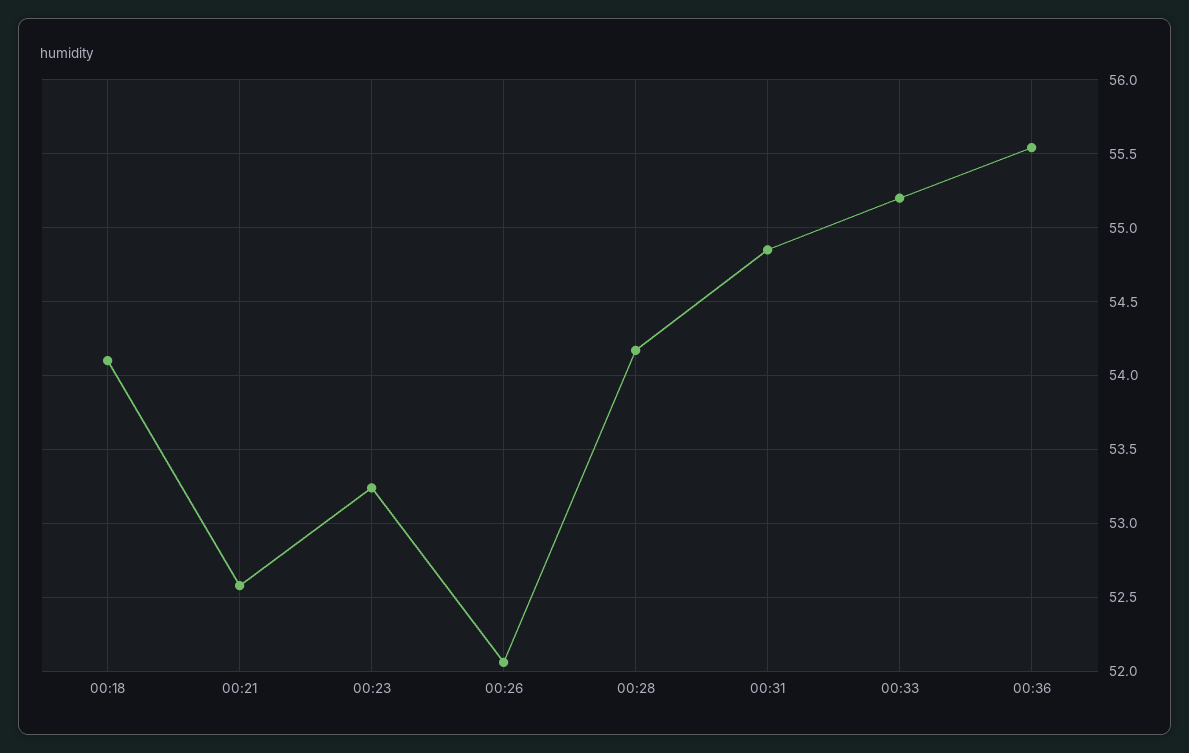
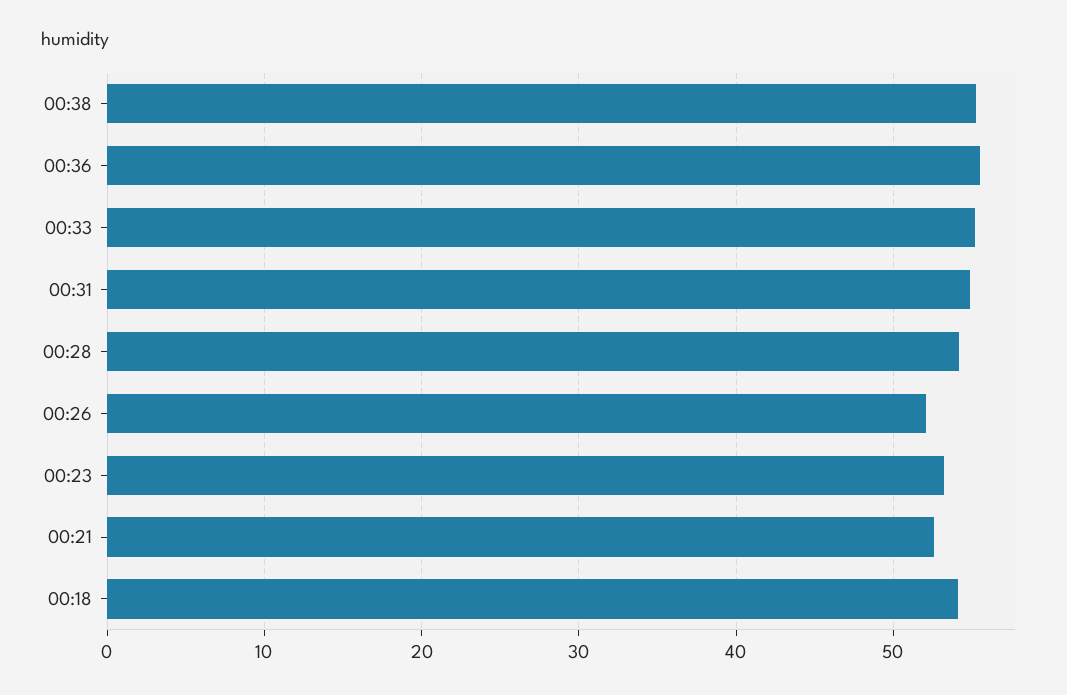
00:38: none -> 55

